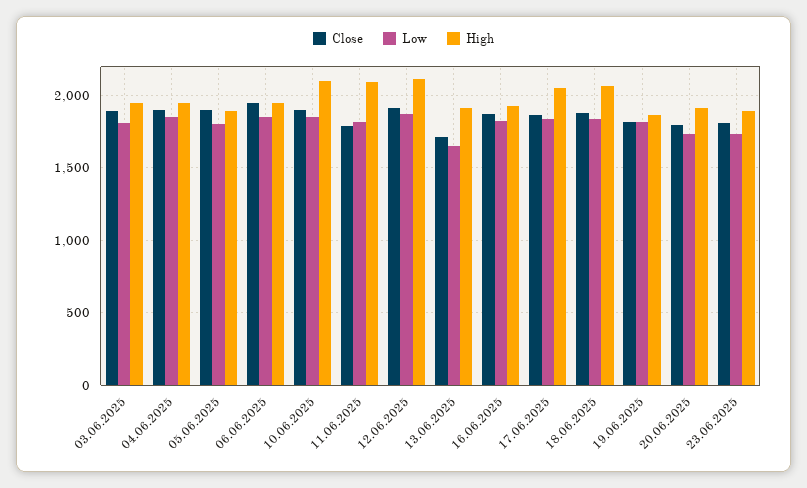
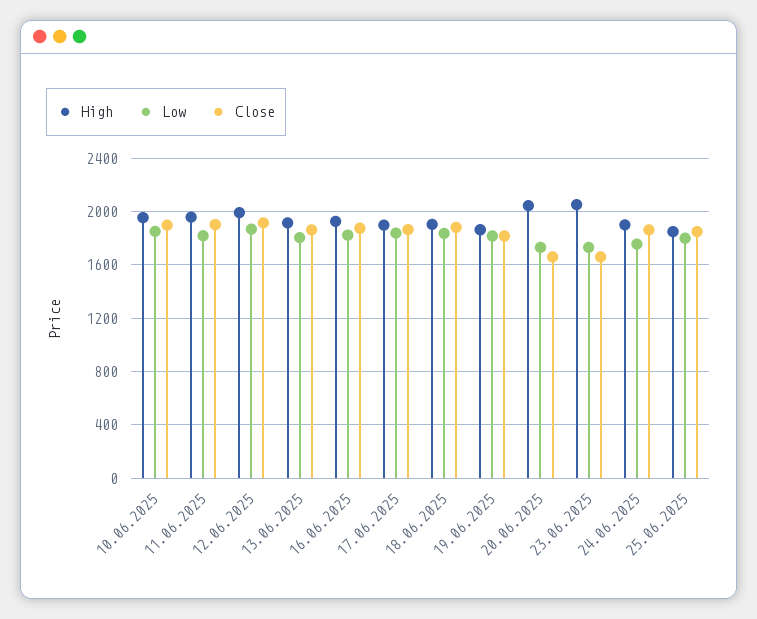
Close, 03.06.2025: 1900 -> none
Low, 03.06.2025: 1800 -> none
High, 03.06.2025: 1950 -> none
Close, 04.06.2025: 1900 -> none
Low, 04.06.2025: 1850 -> none
High, 04.06.2025: 1950 -> none
Close, 05.06.2025: 1900 -> none
Low, 05.06.2025: 1800 -> none
High, 05.06.2025: 1900 -> none
Close, 06.06.2025: 1950 -> none
Low, 06.06.2025: 1850 -> none
High, 06.06.2025: 1950 -> none
High, 10.06.2025: 2100 -> 1950
Close, 11.06.2025: 1800 -> 1900
High, 11.06.2025: 2100 -> 1950
High, 12.06.2025: 2100 -> 2000
Close, 13.06.2025: 1700 -> 1850
Low, 13.06.2025: 1650 -> 1800
High, 17.06.2025: 2050 -> 1900
High, 18.06.2025: 2050 -> 1900
Close, 20.06.2025: 1800 -> 1650
High, 20.06.2025: 1900 -> 2050
Close, 23.06.2025: 1800 -> 1650
High, 23.06.2025: 1900 -> 2050
High, 24.06.2025: none -> 1900
Low, 24.06.2025: none -> 1750
Close, 24.06.2025: none -> 1850
High, 25.06.2025: none -> 1850
Low, 25.06.2025: none -> 1800
Close, 25.06.2025: none -> 1850

